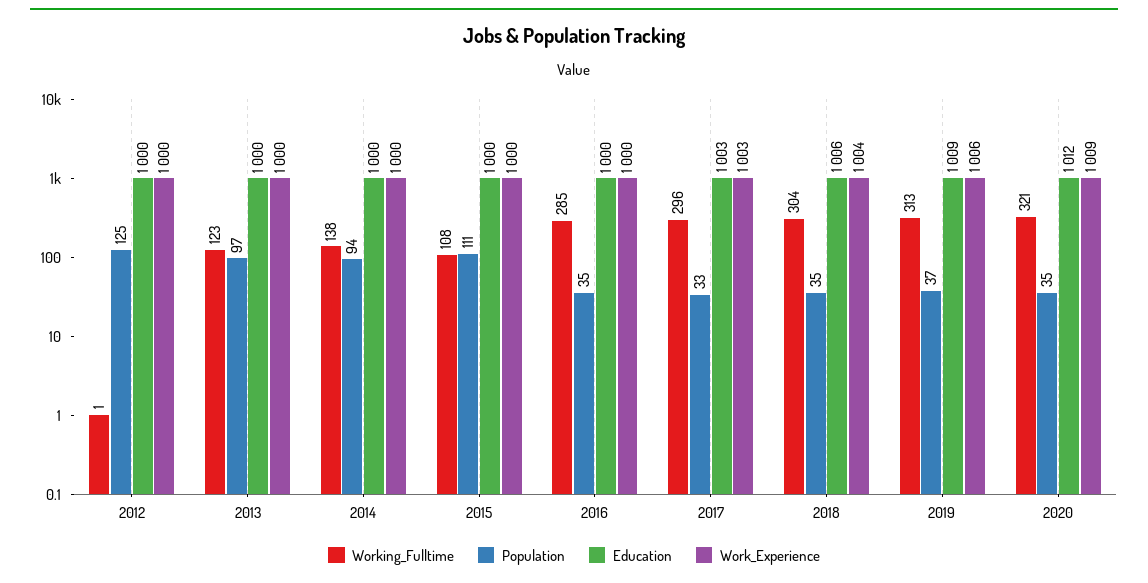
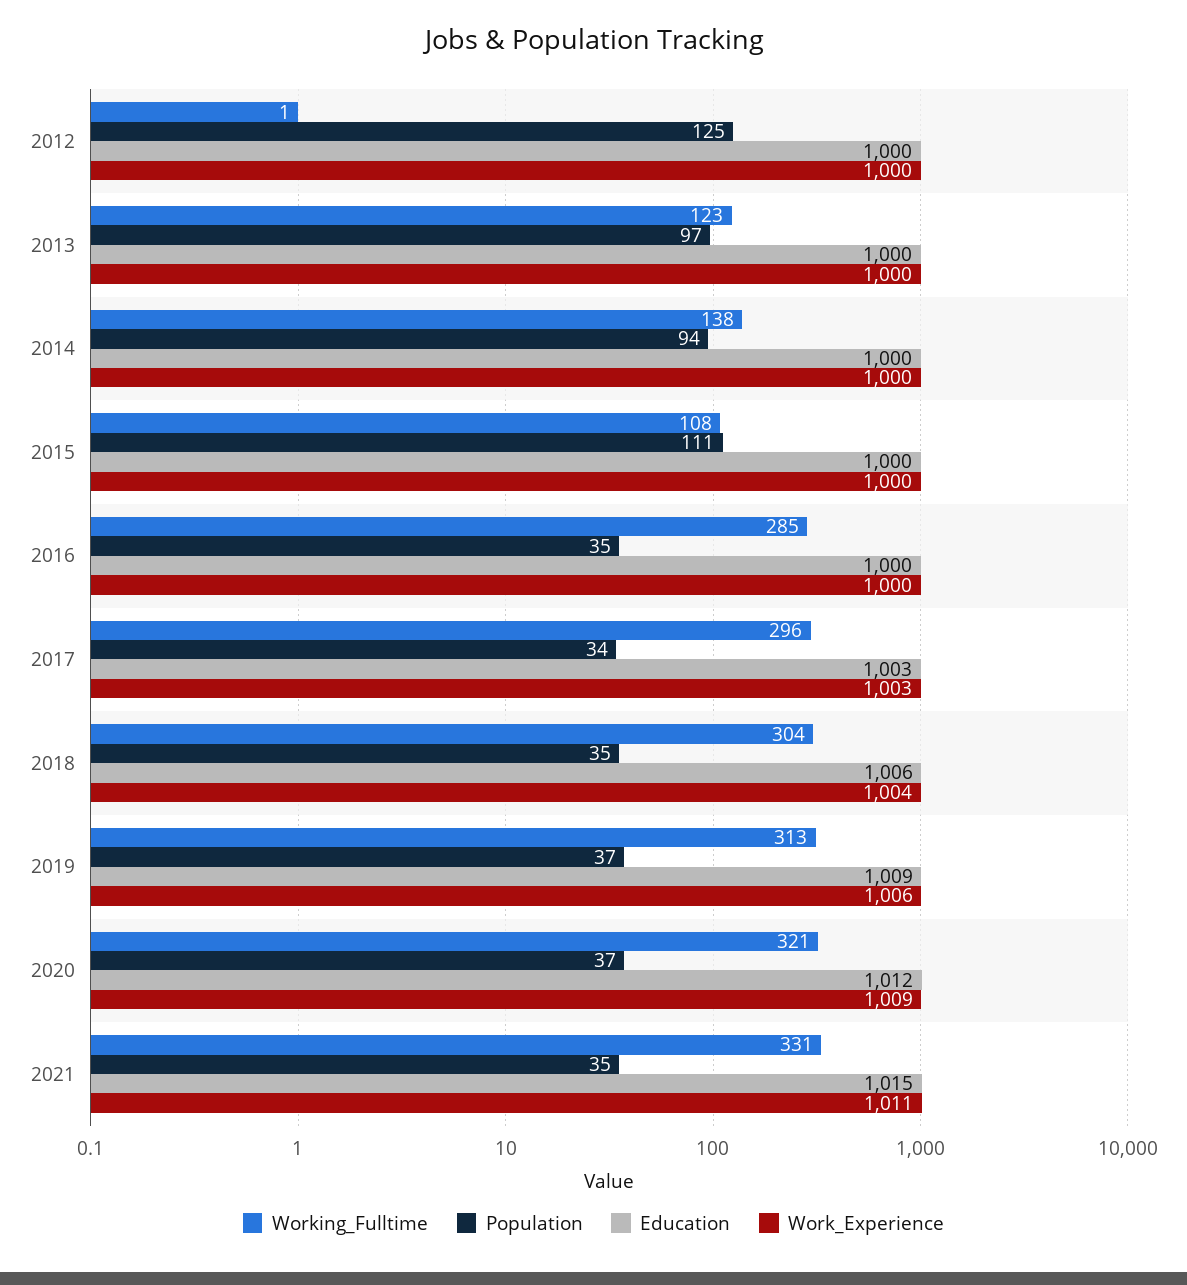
Population, 2017: 33 -> 34
Population, 2020: 35 -> 37
Working_Fulltime, 2021: none -> 331
Population, 2021: none -> 35
Education, 2021: none -> 1015
Work_Experience, 2021: none -> 1011

